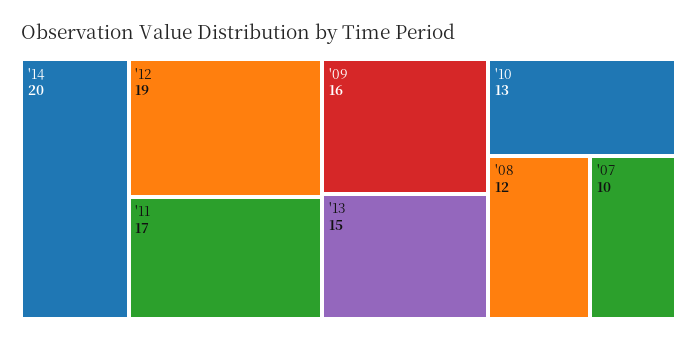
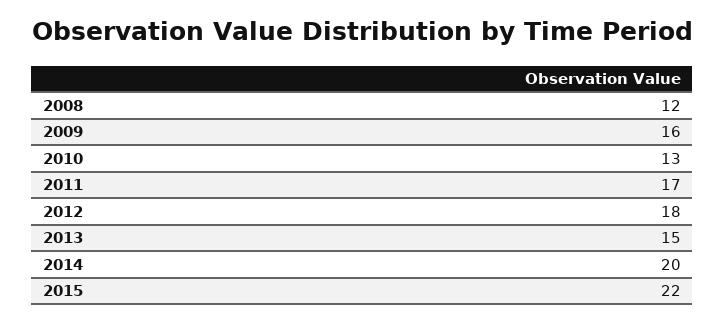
'12: 19 -> 18
'07: 10 -> none
2015: none -> 22

